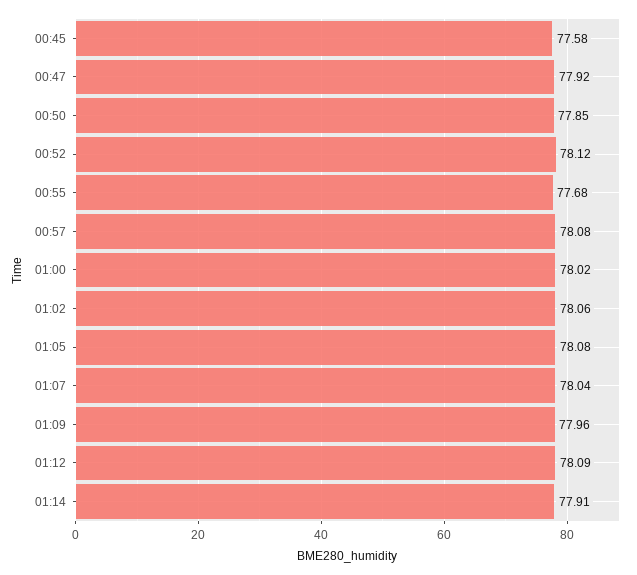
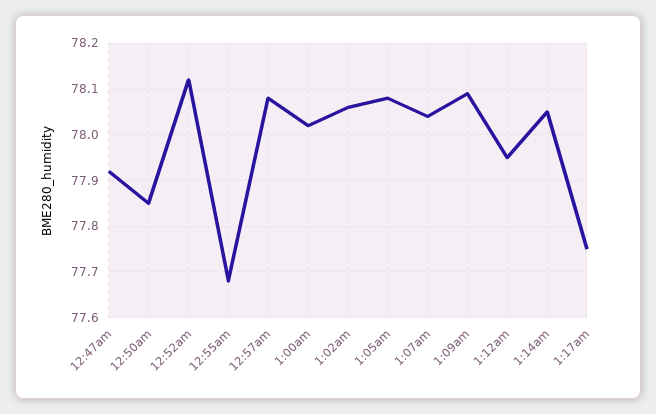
00:45: 77.58 -> none
01:09: 77.96 -> 78.1
01:12: 78.09 -> 77.95
01:14: 77.91 -> 78.05
1:17am: none -> 77.75

